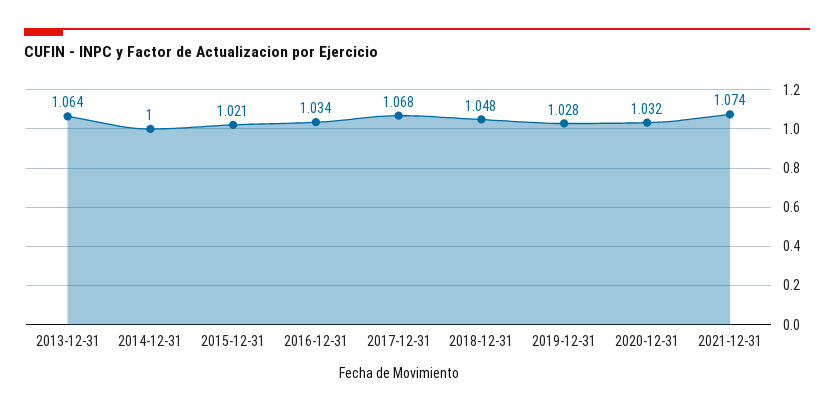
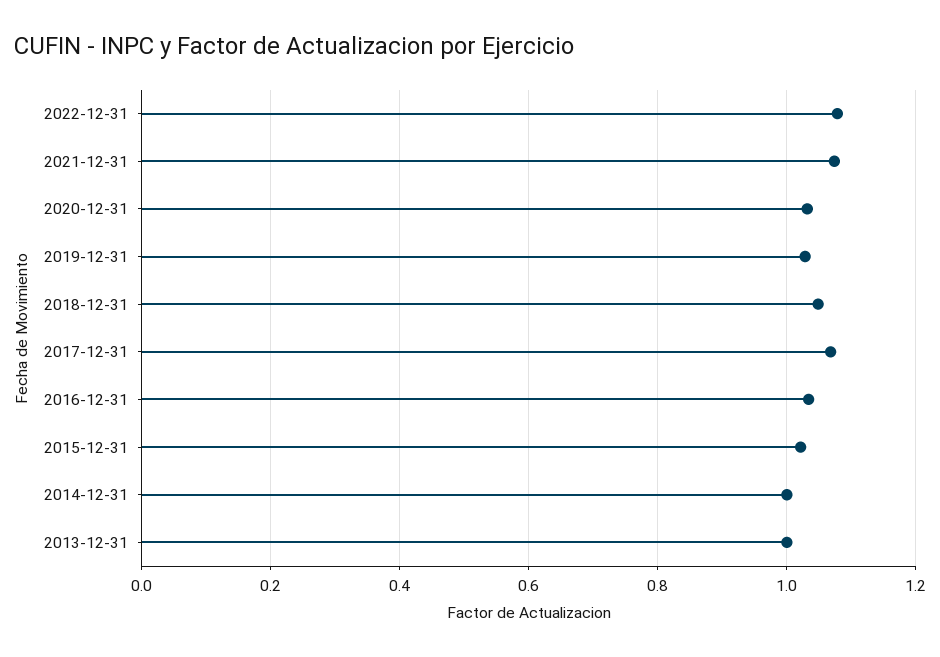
2013-12-31: 1.064 -> 1
2022-12-31: none -> 1.08

